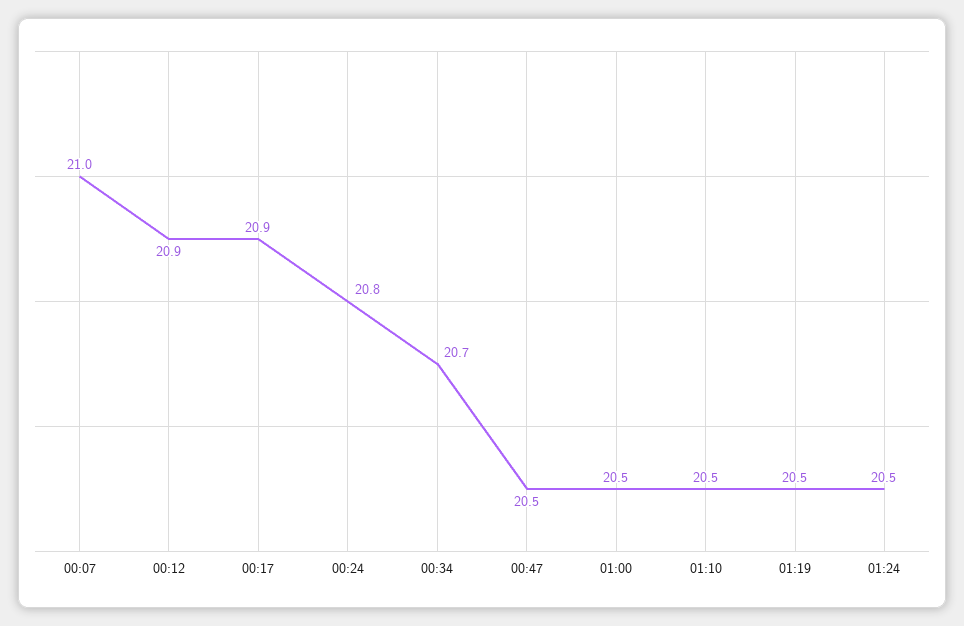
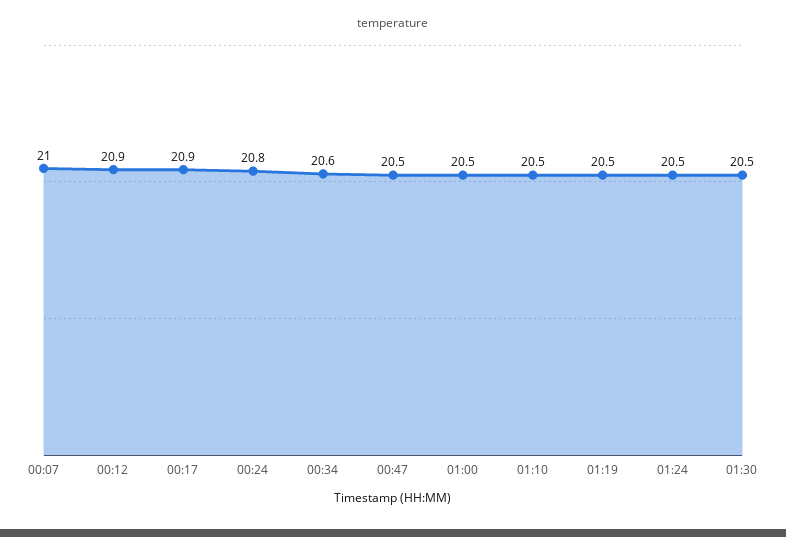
00:34: 20.7 -> 20.6
01:30: none -> 20.5

